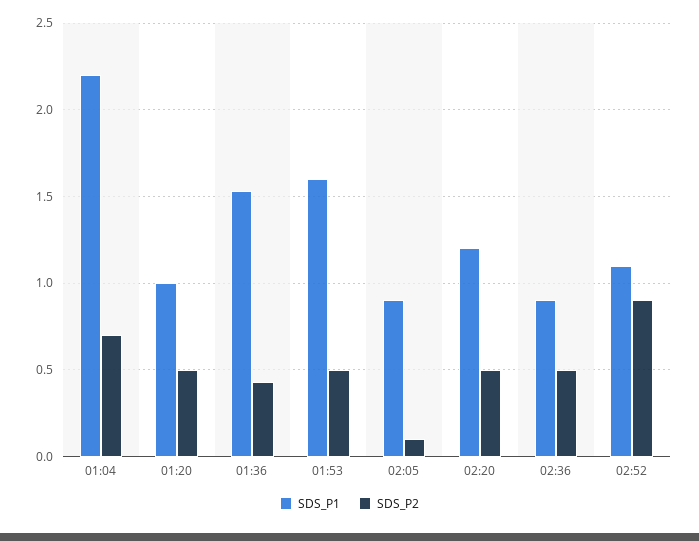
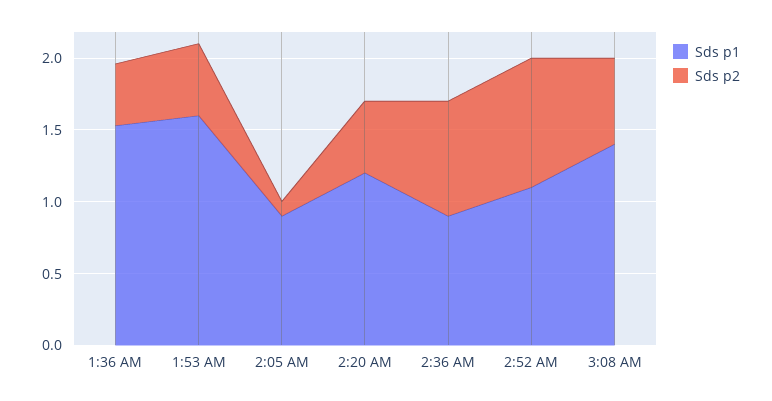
SDS_P1, 01:04: 2.2 -> none
SDS_P2, 01:04: 0.7 -> none
SDS_P1, 01:20: 1 -> none
SDS_P2, 01:20: 0.5 -> none
SDS_P2, 02:36: 0.5 -> 0.8
SDS_P1, 3:08 AM: none -> 1.4
SDS_P2, 3:08 AM: none -> 0.6

